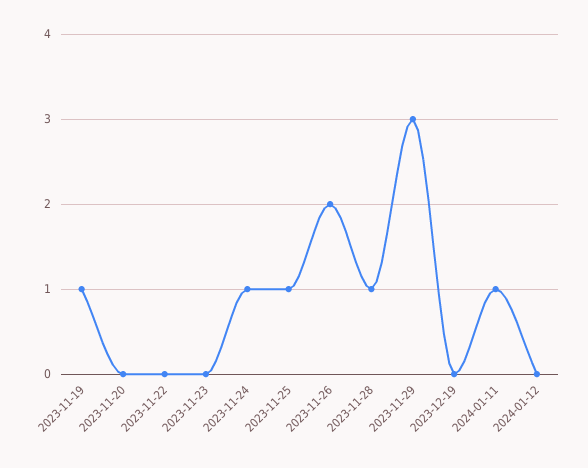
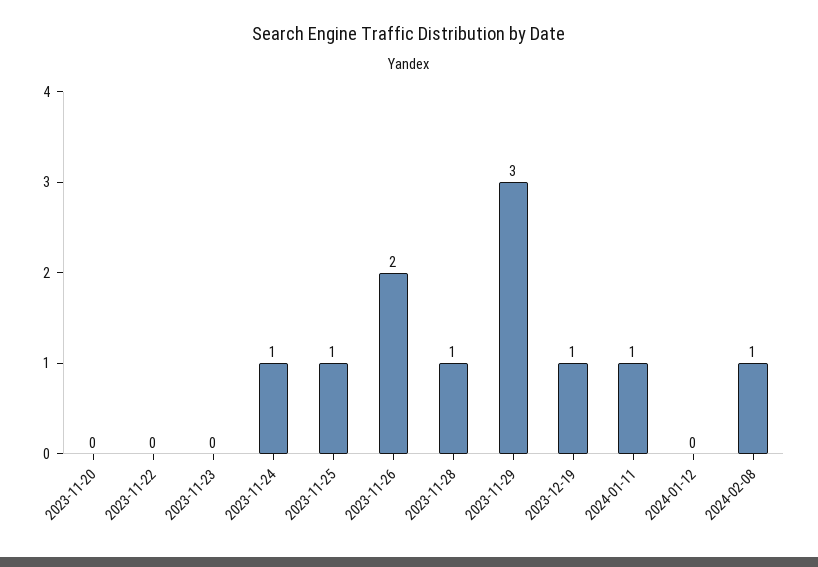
2023-11-19: 1 -> none
2023-12-19: 0 -> 1
2024-02-08: none -> 1

